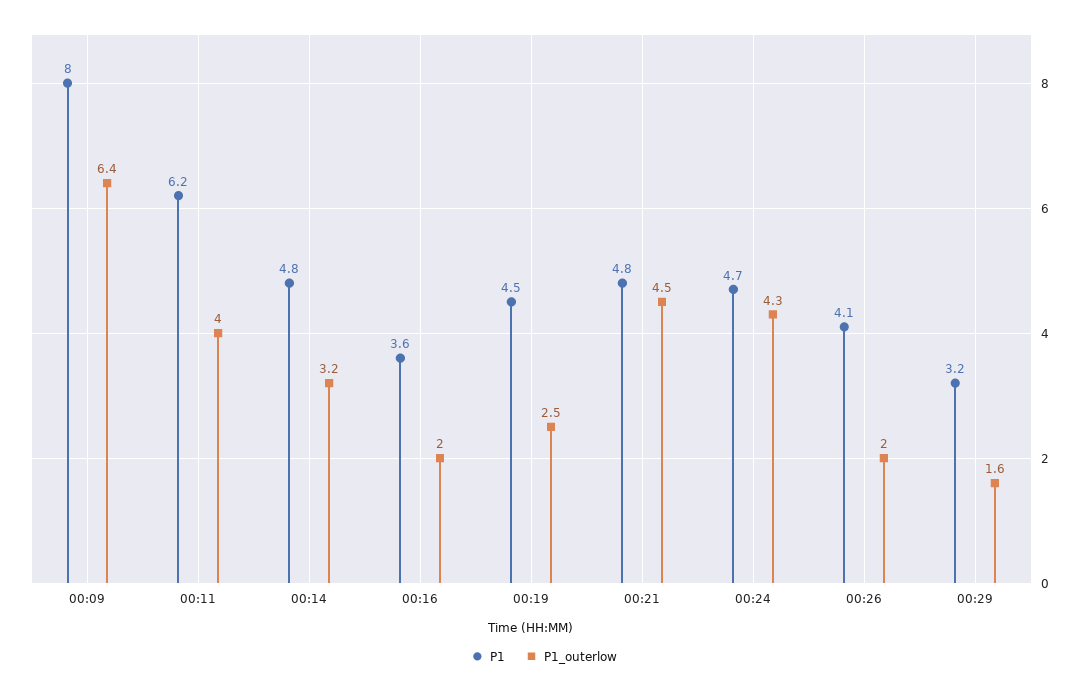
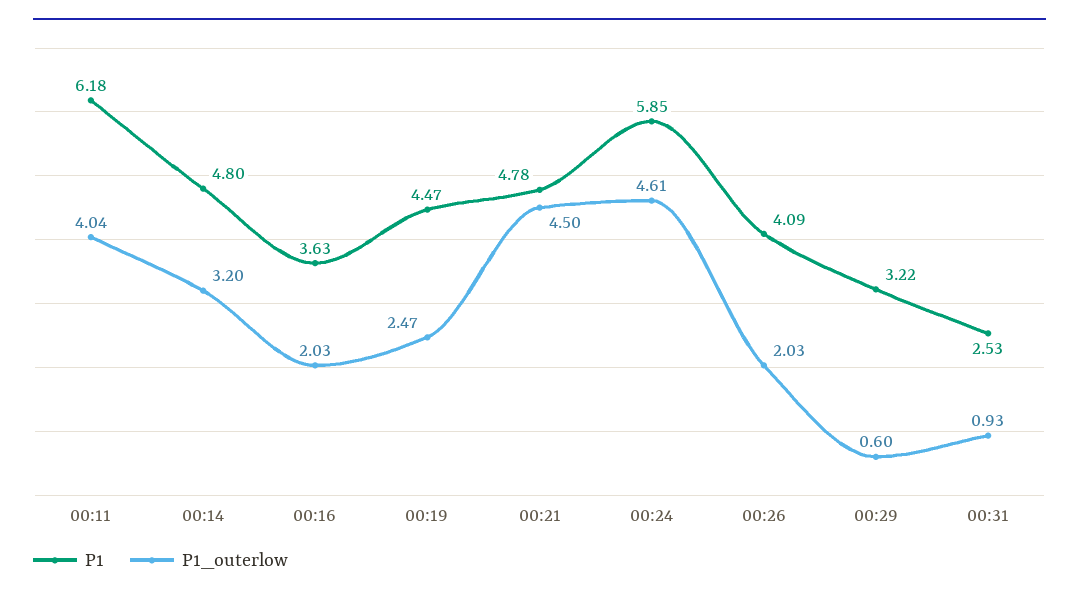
P1, 00:09: 8 -> none
P1_outerlow, 00:09: 6.4 -> none
P1, 00:24: 4.7 -> 5.85
P1_outerlow, 00:24: 4.3 -> 4.61
P1_outerlow, 00:29: 1.6 -> 0.6
P1, 00:31: none -> 2.53
P1_outerlow, 00:31: none -> 0.93

